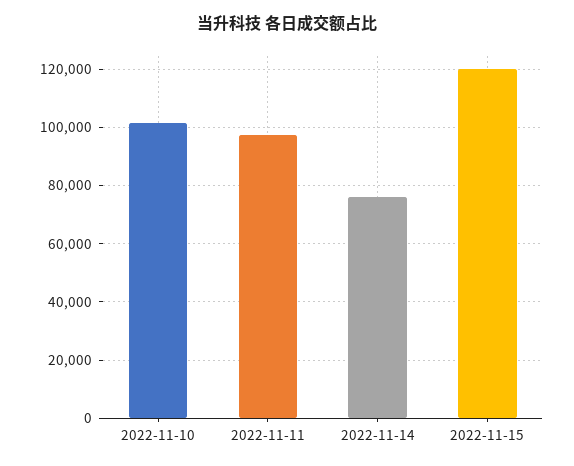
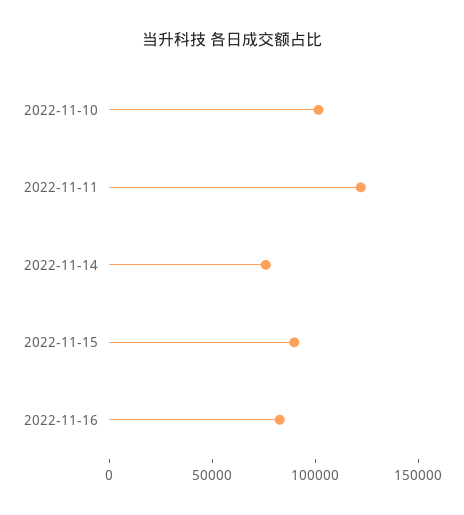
2022-11-11: 97500 -> 120000
2022-11-15: 120000 -> 90000
2022-11-16: none -> 80000

